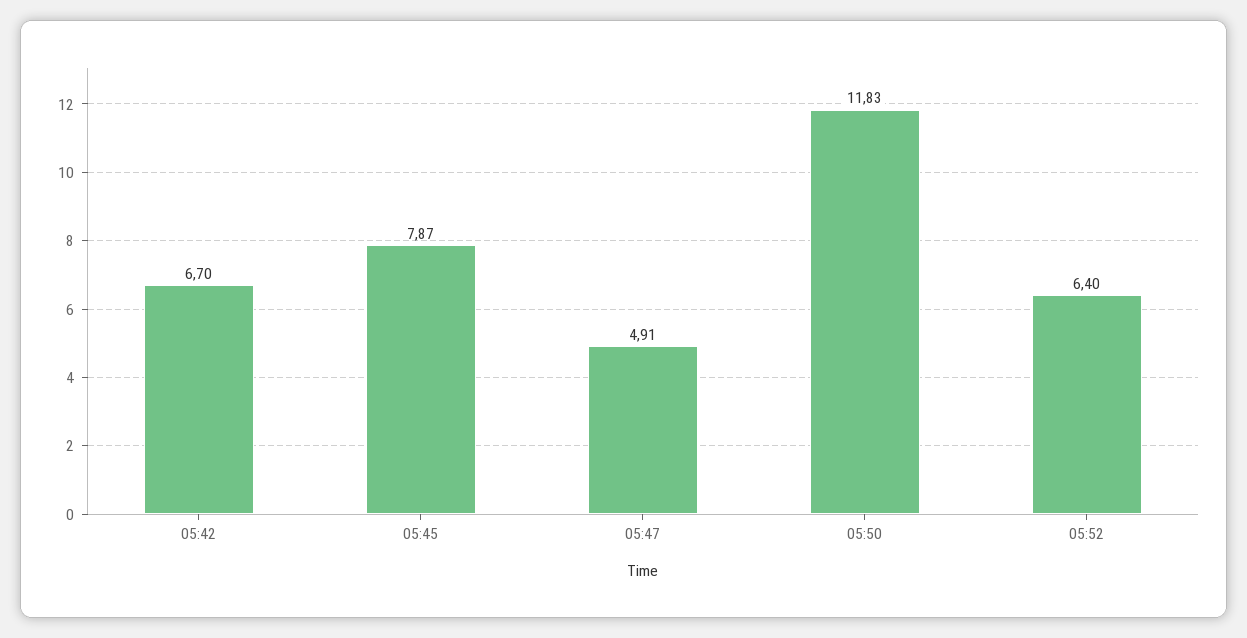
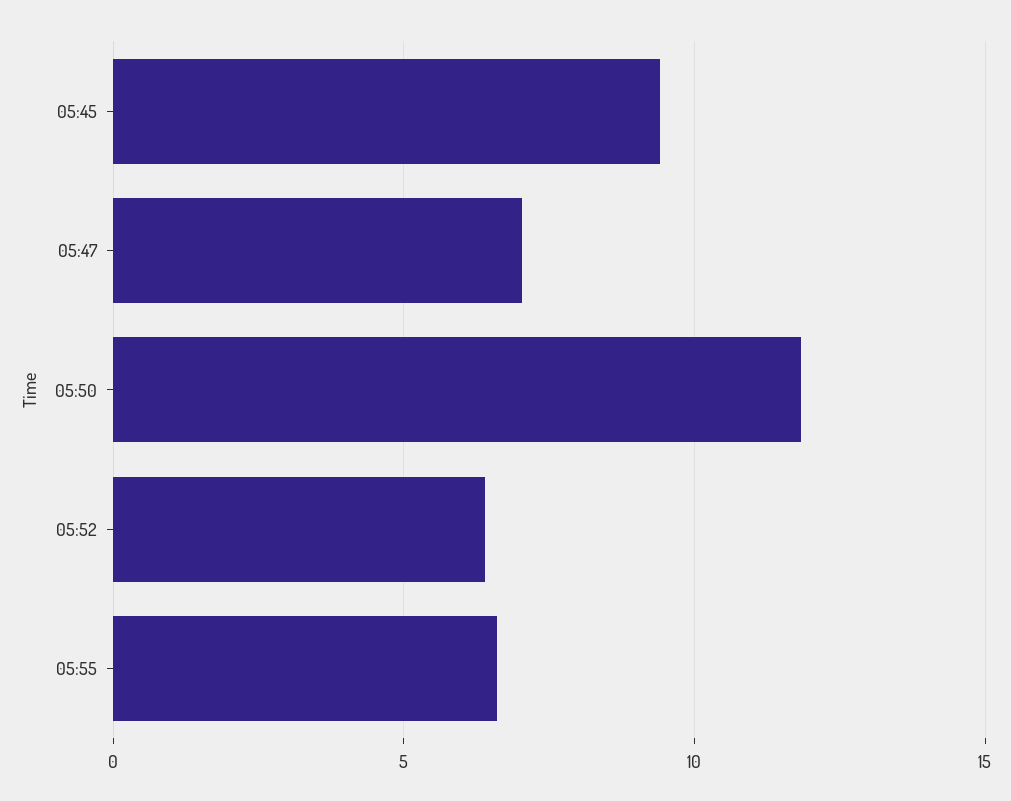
05:42: 6.7 -> none
05:45: 7.87 -> 9.5
05:47: 4.91 -> 7
05:55: none -> 6.5

